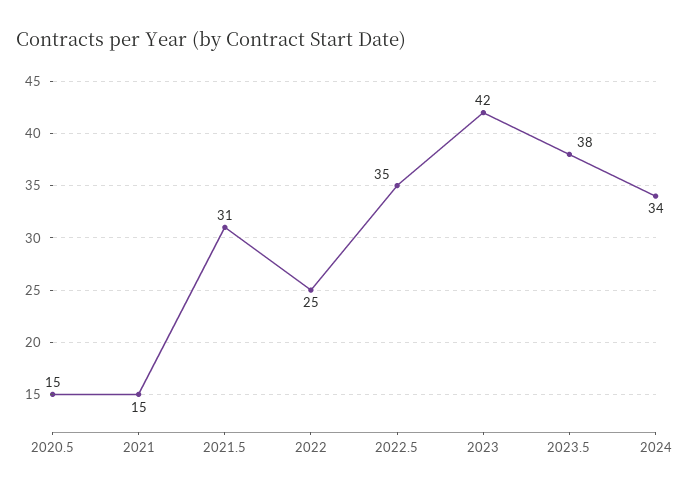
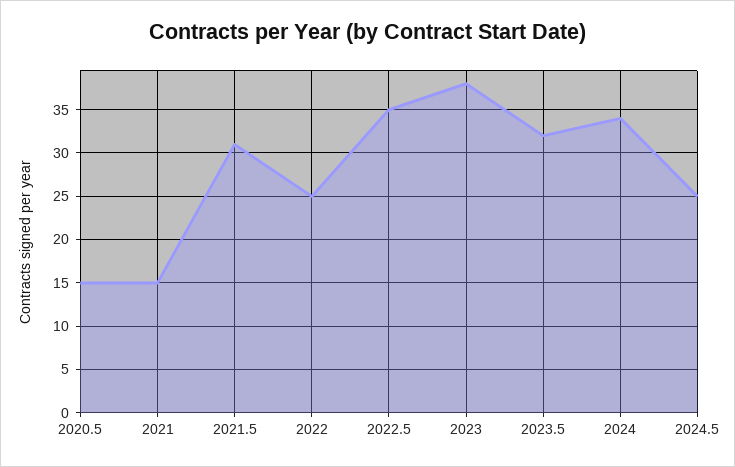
2023: 42 -> 38
2023.5: 38 -> 32
2024.5: none -> 25

